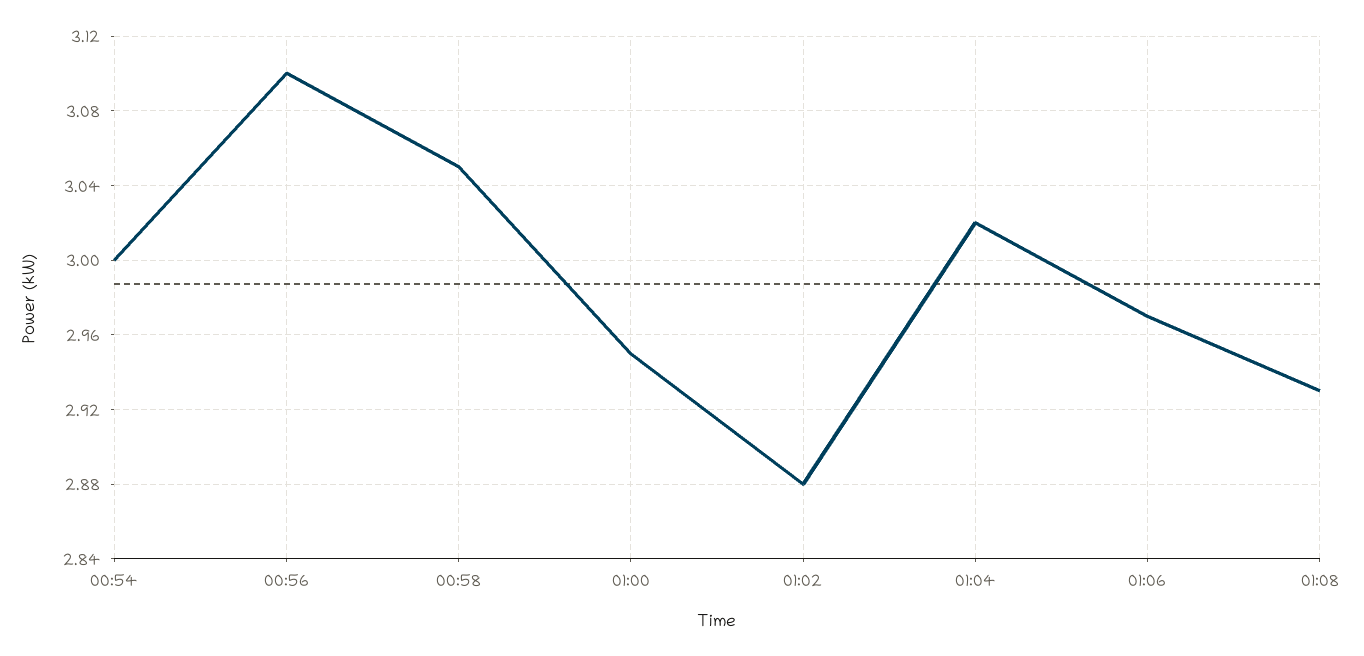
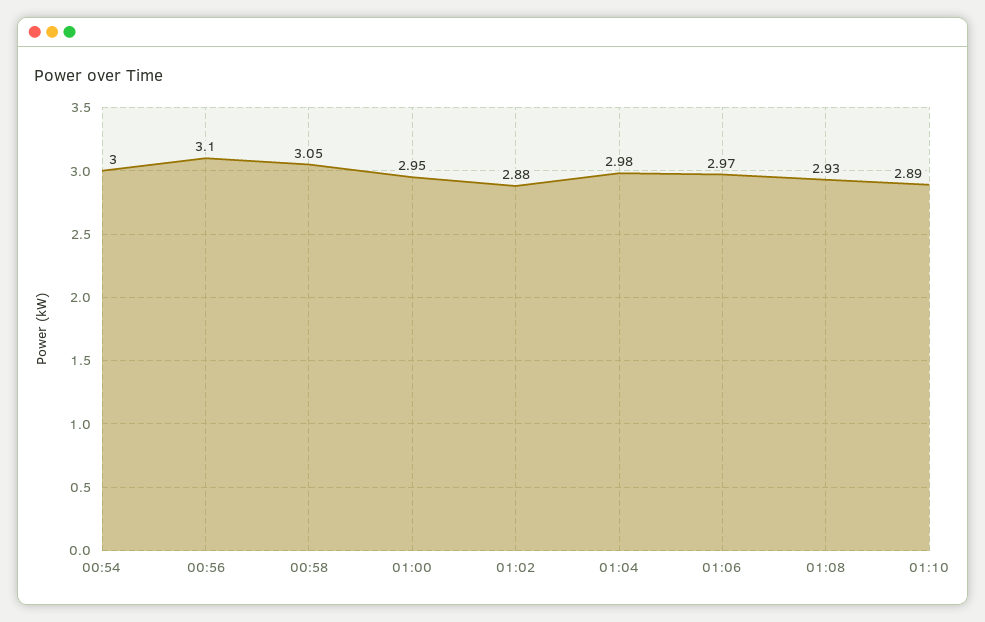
01:04: 3.02 -> 2.98
01:10: none -> 2.89

